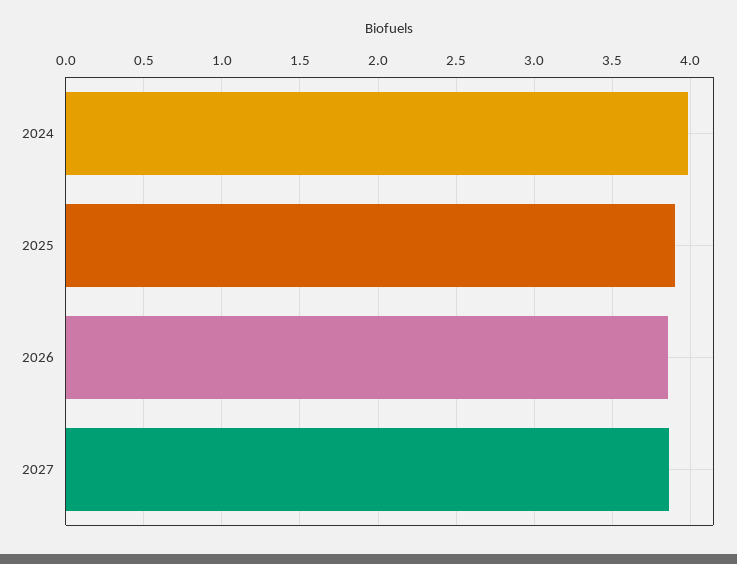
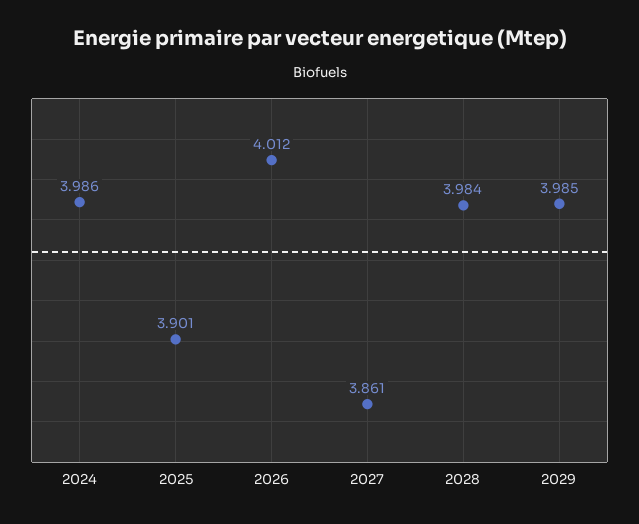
2026: 3.85 -> 4.012
2028: none -> 3.984
2029: none -> 3.985

